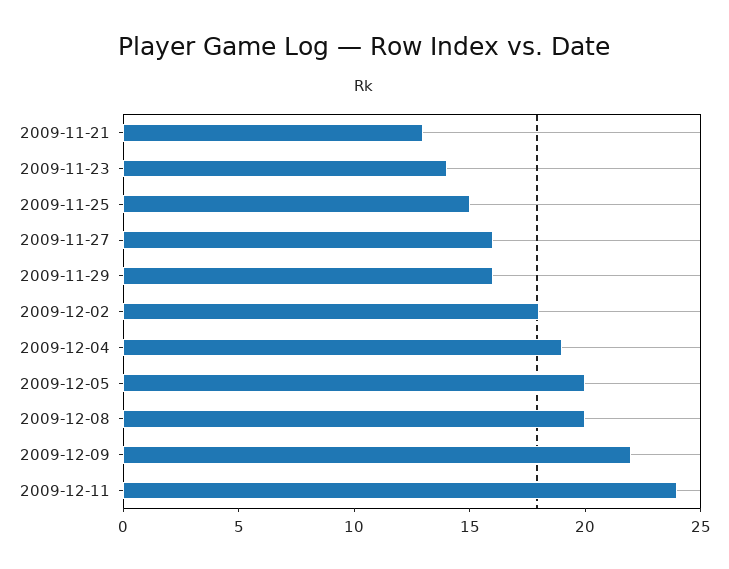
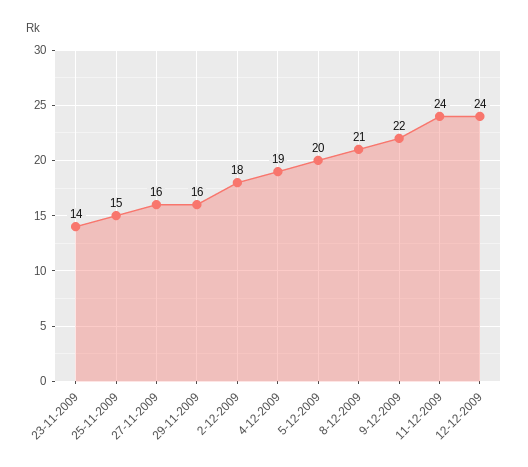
2009-11-21: 13 -> none
2009-12-08: 20 -> 21
12-12-2009: none -> 24

